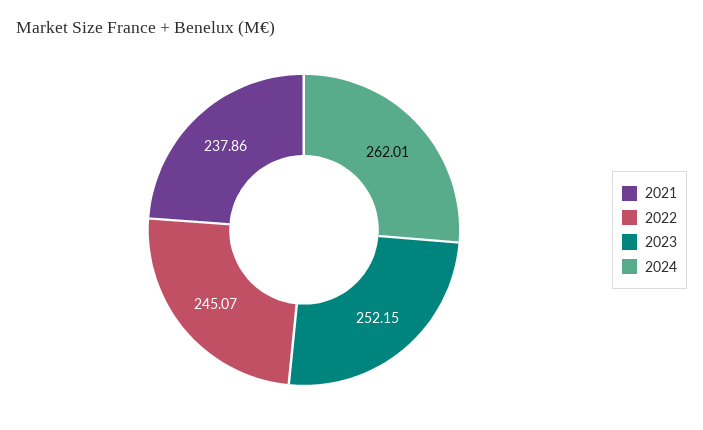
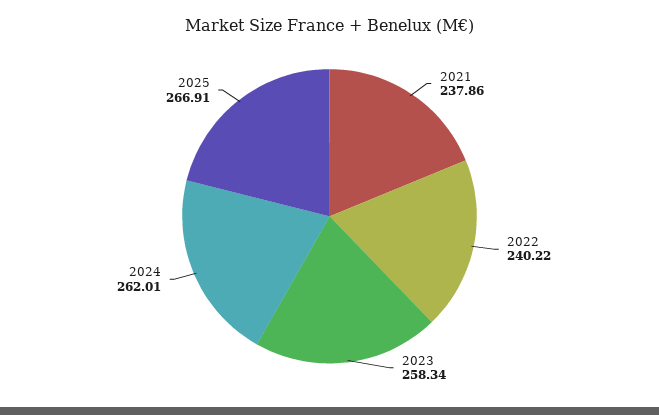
2022: 245.07 -> 240.22
2023: 252.15 -> 258.34
2025: none -> 266.91

